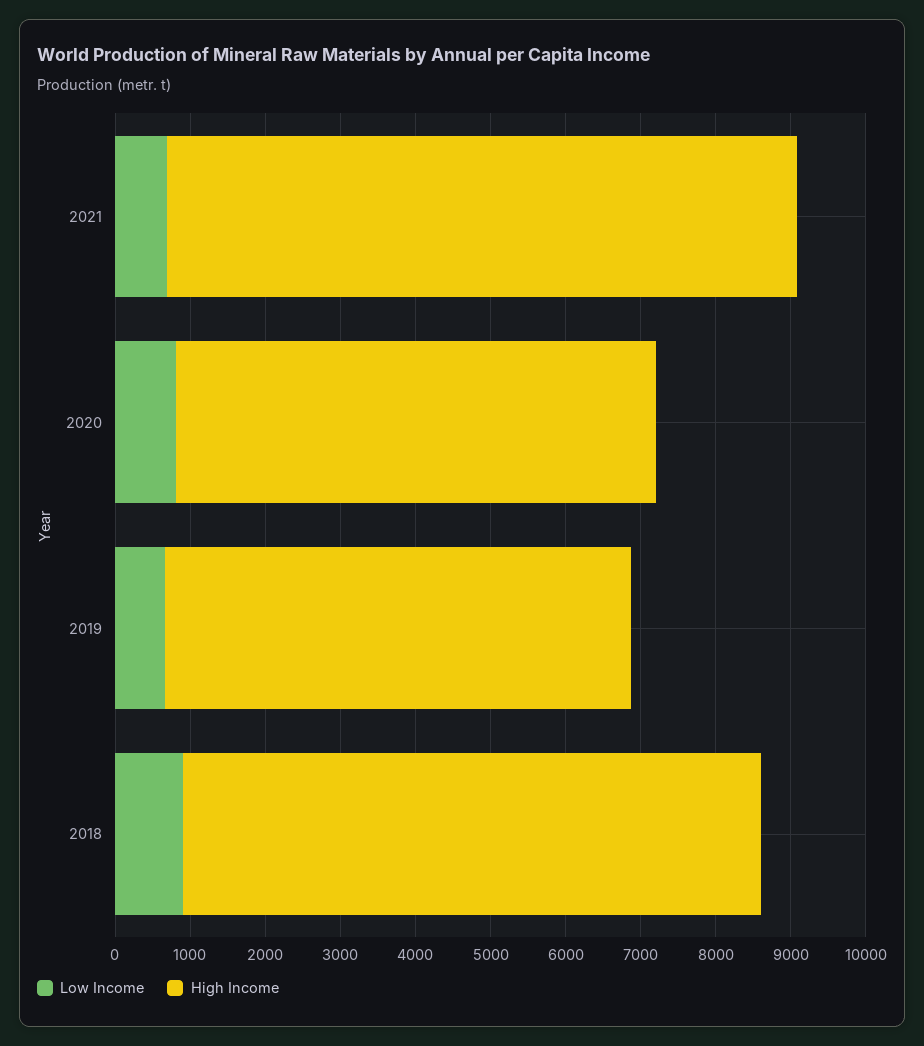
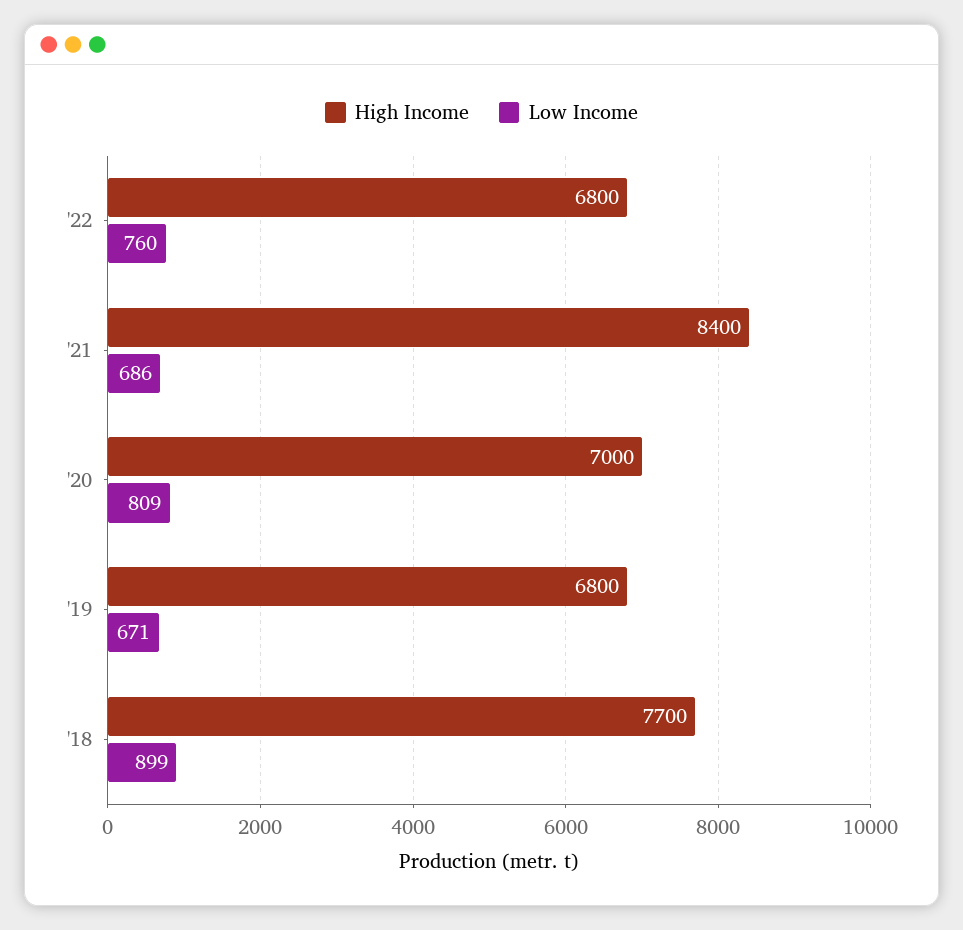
High Income, 2020: 6400 -> 7000
High Income, 2019: 6200 -> 6800
High Income, '22: none -> 6800
Low Income, '22: none -> 760

